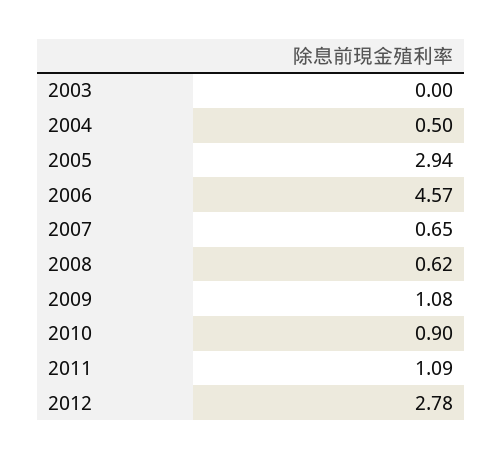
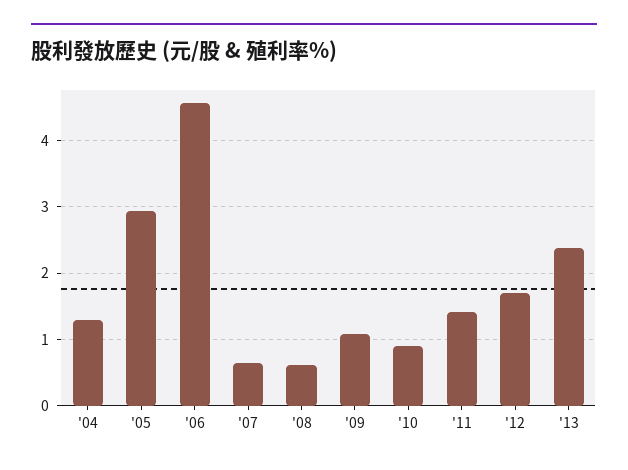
2003: 0 -> none
2004: 0.5 -> 1.3
2011: 1.09 -> 1.4
2012: 2.78 -> 1.7
'13: none -> 2.4

